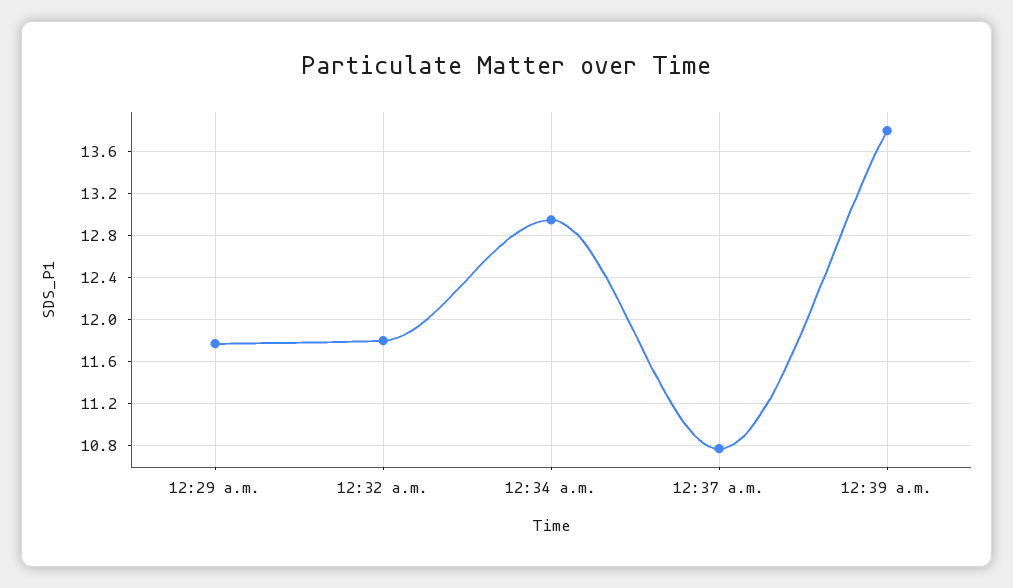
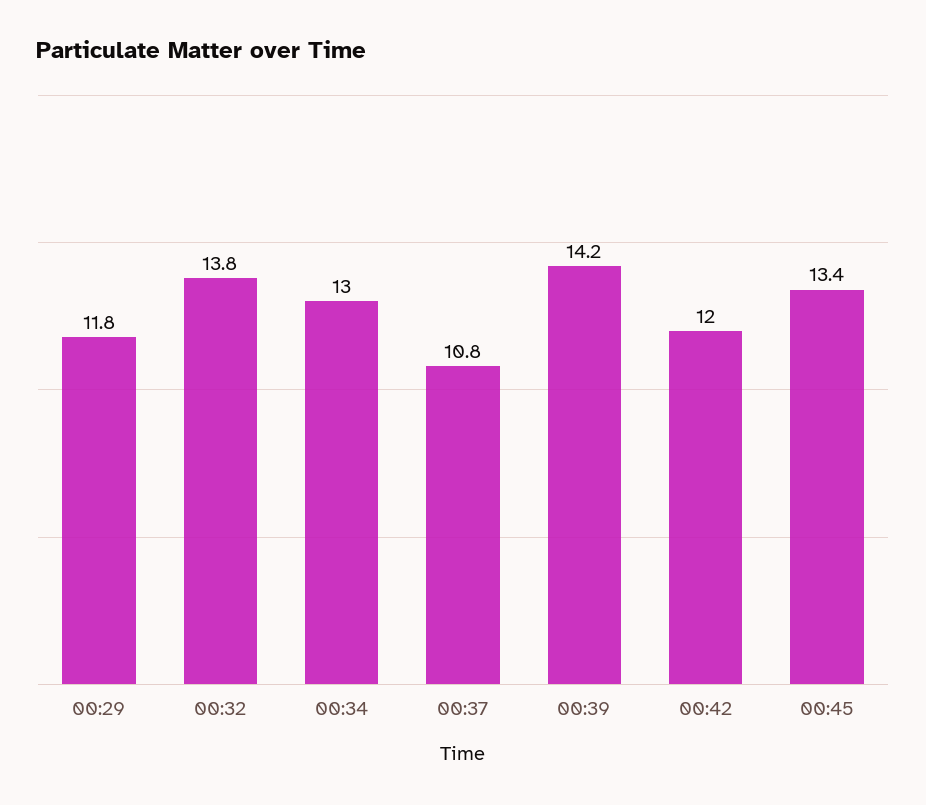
12:32 a.m.: 11.8 -> 13.8
12:39 a.m.: 13.8 -> 14.2
00:42: none -> 12
00:45: none -> 13.4

